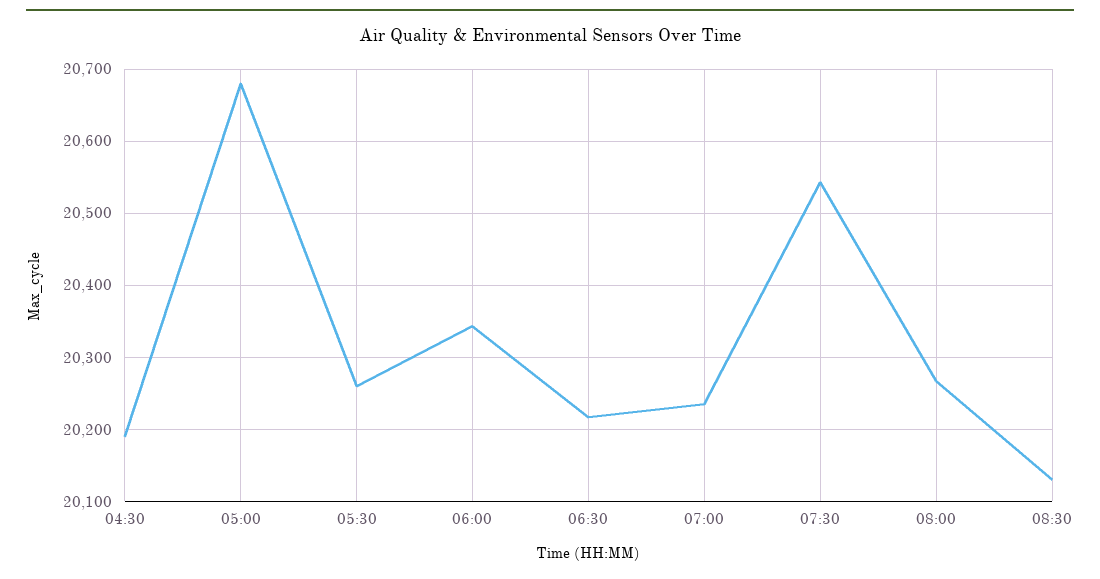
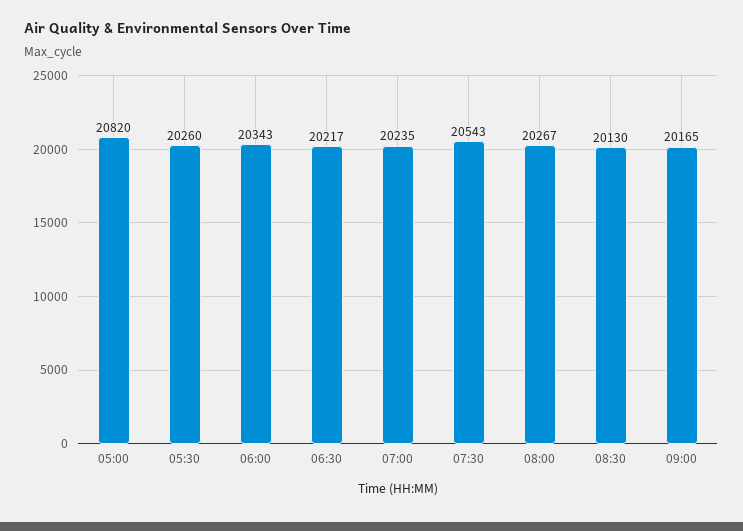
04:30: 20190 -> none
05:00: 20680 -> 20820
09:00: none -> 20165

